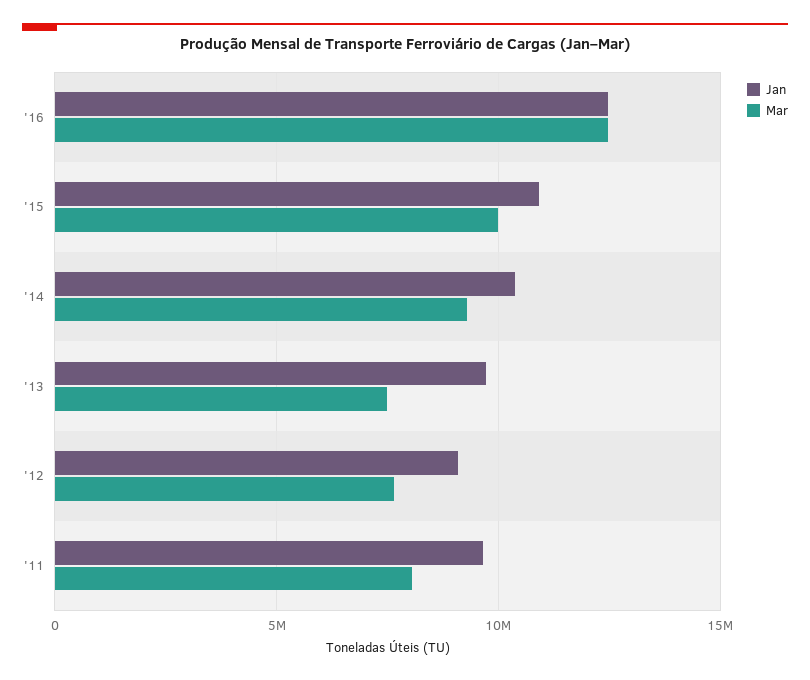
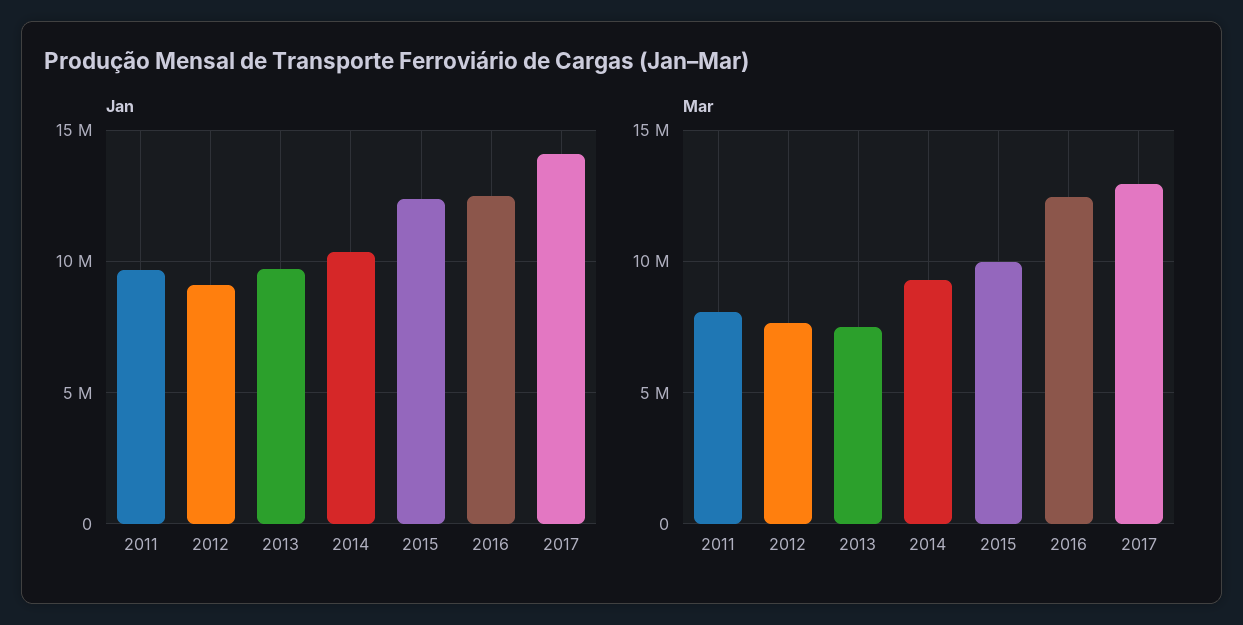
Jan, '15: 11000000 -> 12500000
Jan, 2017: none -> 14000000
Mar, 2017: none -> 13000000

